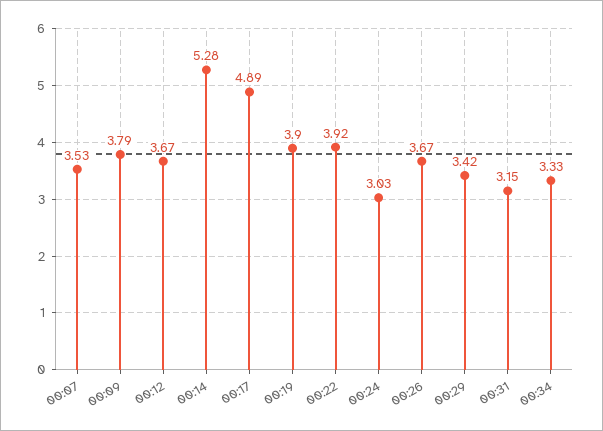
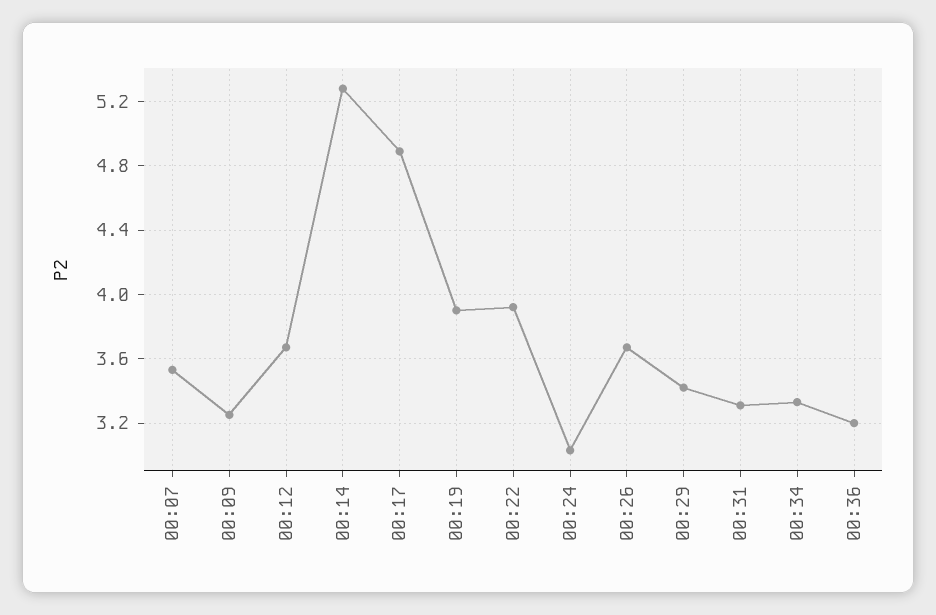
00:09: 3.79 -> 3.25
00:31: 3.15 -> 3.3
00:36: none -> 3.2

